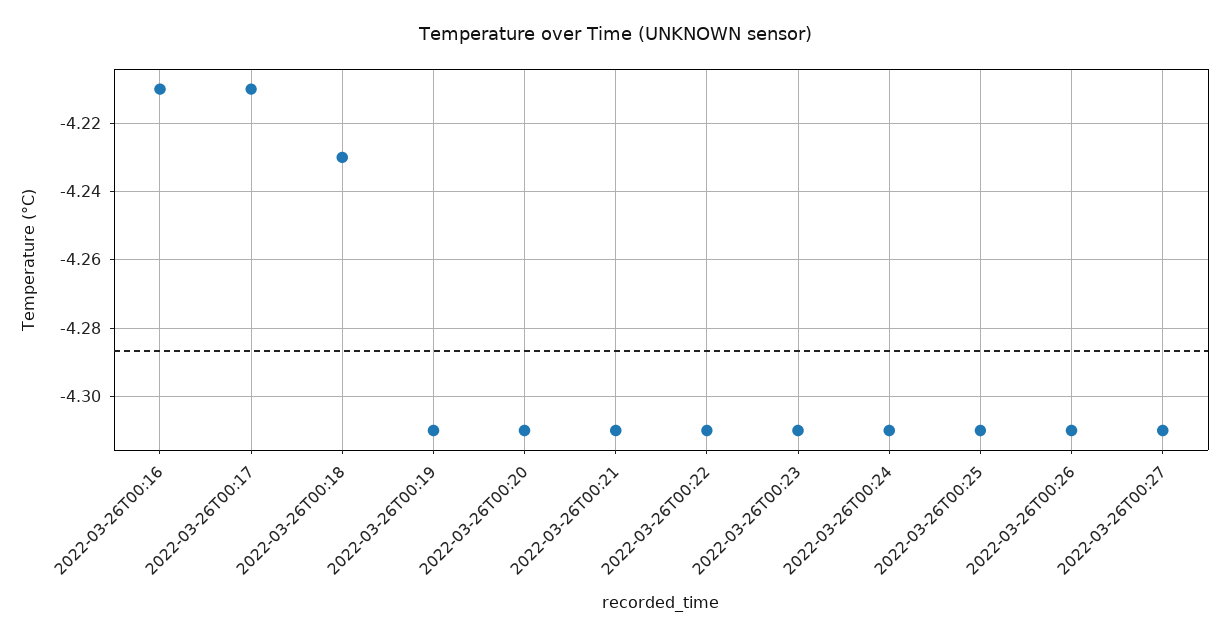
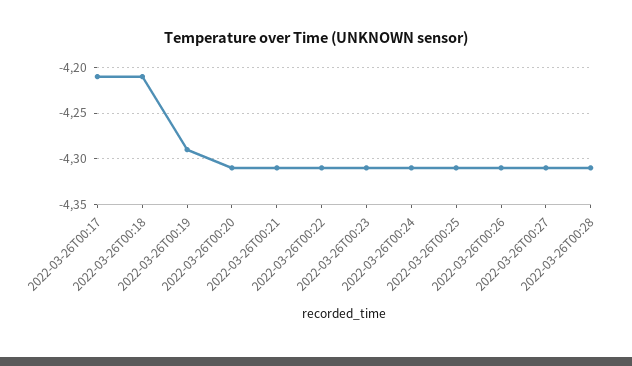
2022-03-26T00:16: -4.21 -> none
2022-03-26T00:18: -4.23 -> -4.21
2022-03-26T00:19: -4.31 -> -4.29
2022-03-26T00:28: none -> -4.31

